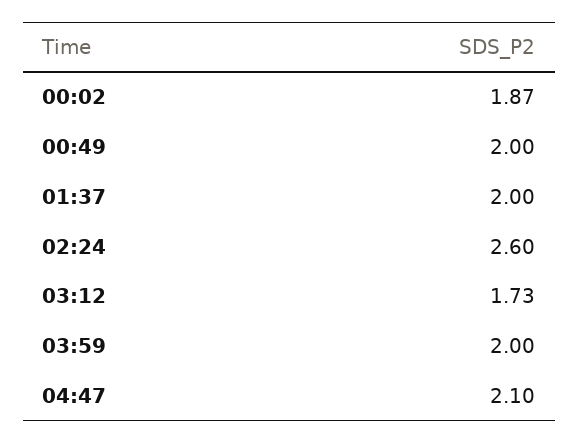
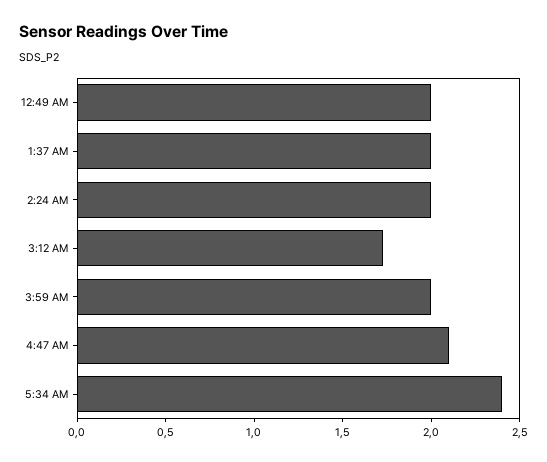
00:02: 1.87 -> none
02:24: 2.6 -> 2
5:34 AM: none -> 2.4

